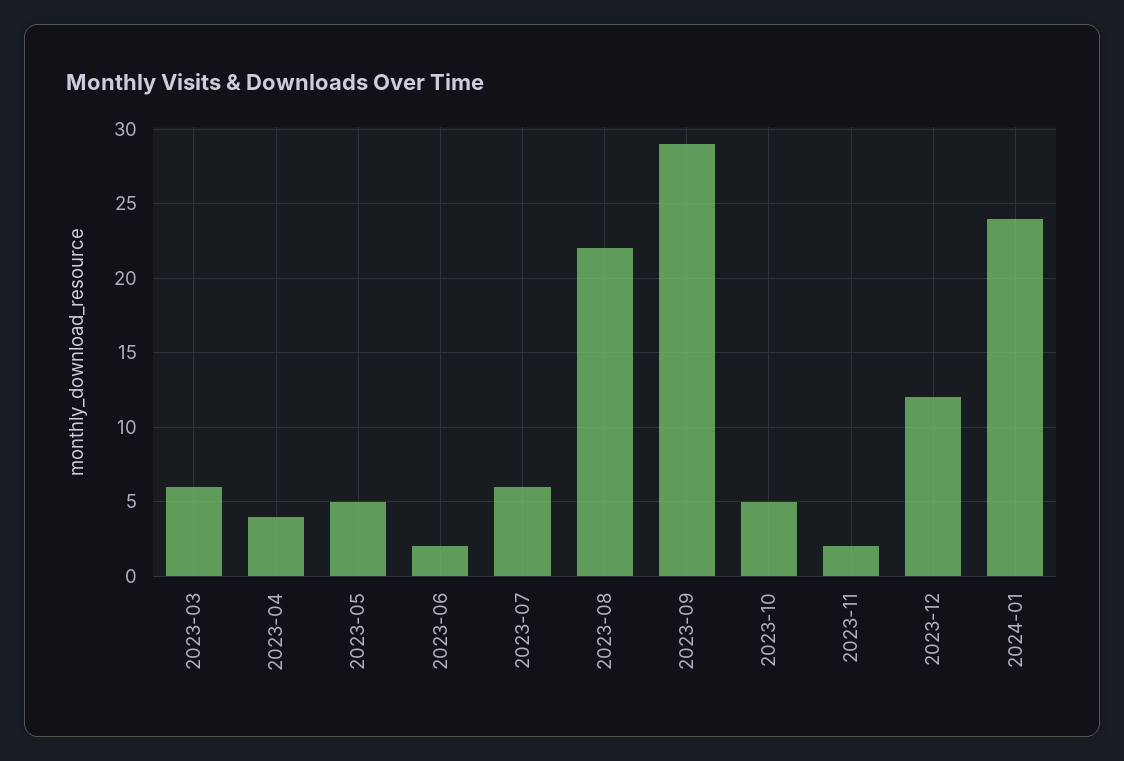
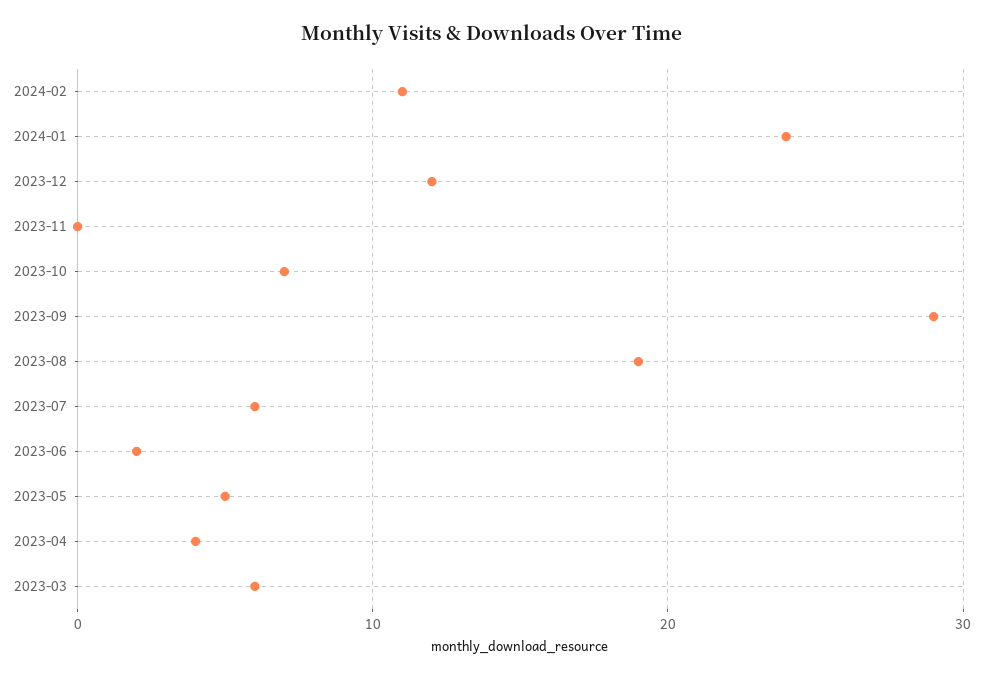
2023-08: 22 -> 19
2023-10: 5 -> 7
2023-11: 2 -> 0
2024-02: none -> 11

